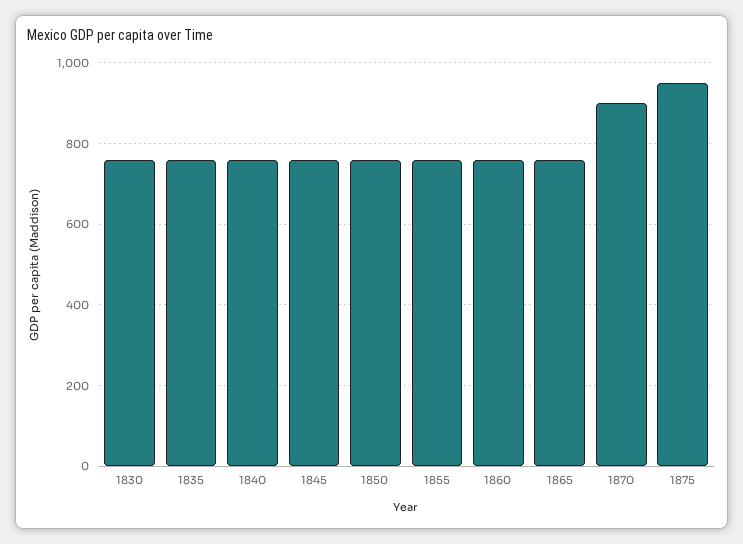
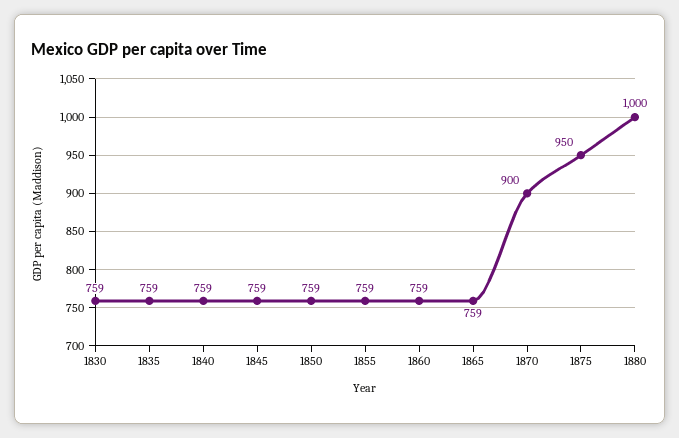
1880: none -> 1000

